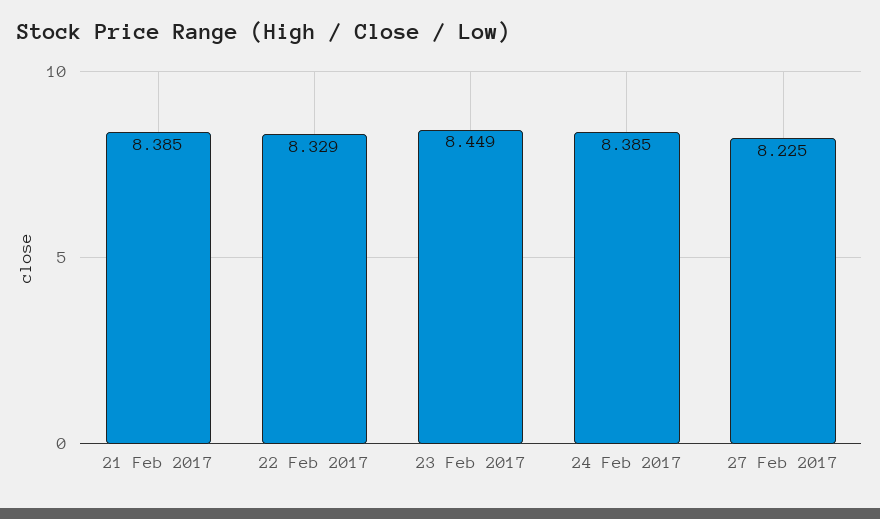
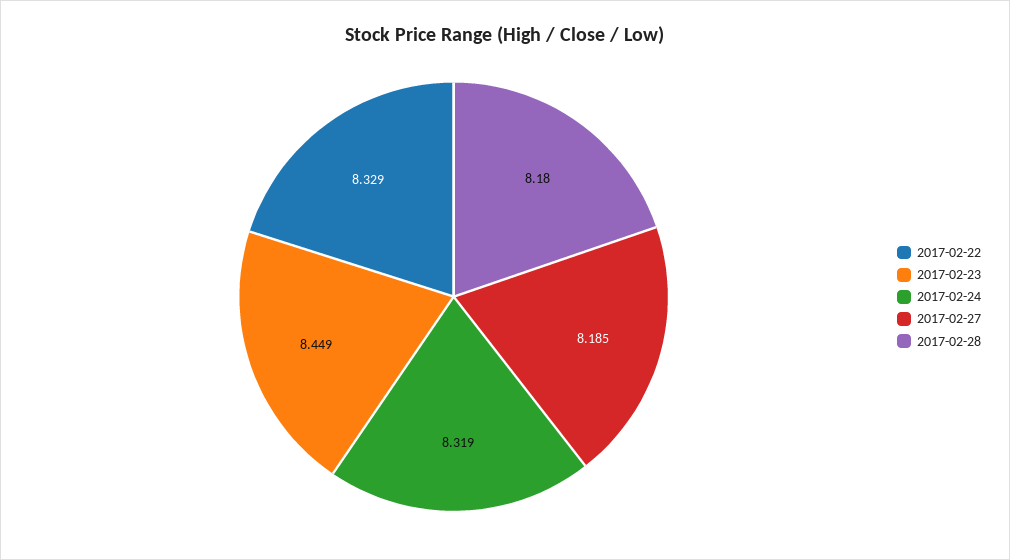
21 Feb 2017: 8.385 -> none
24 Feb 2017: 8.385 -> 8.319
27 Feb 2017: 8.225 -> 8.185
2017-02-28: none -> 8.18

